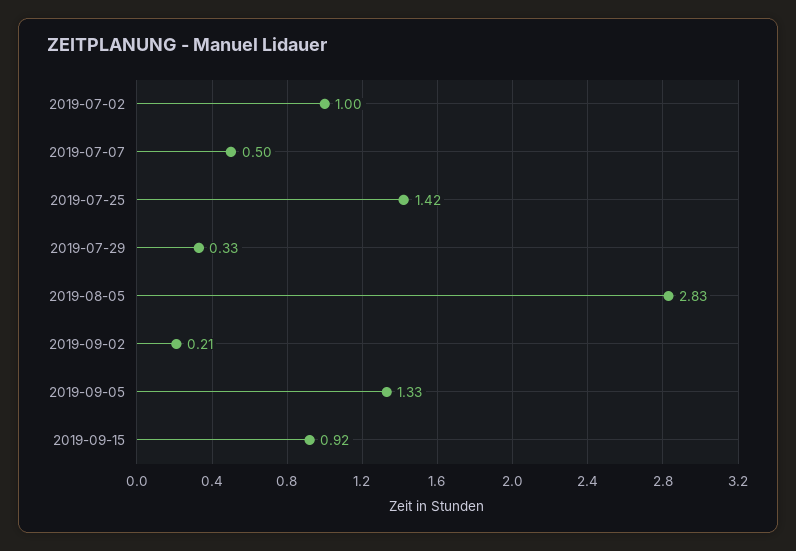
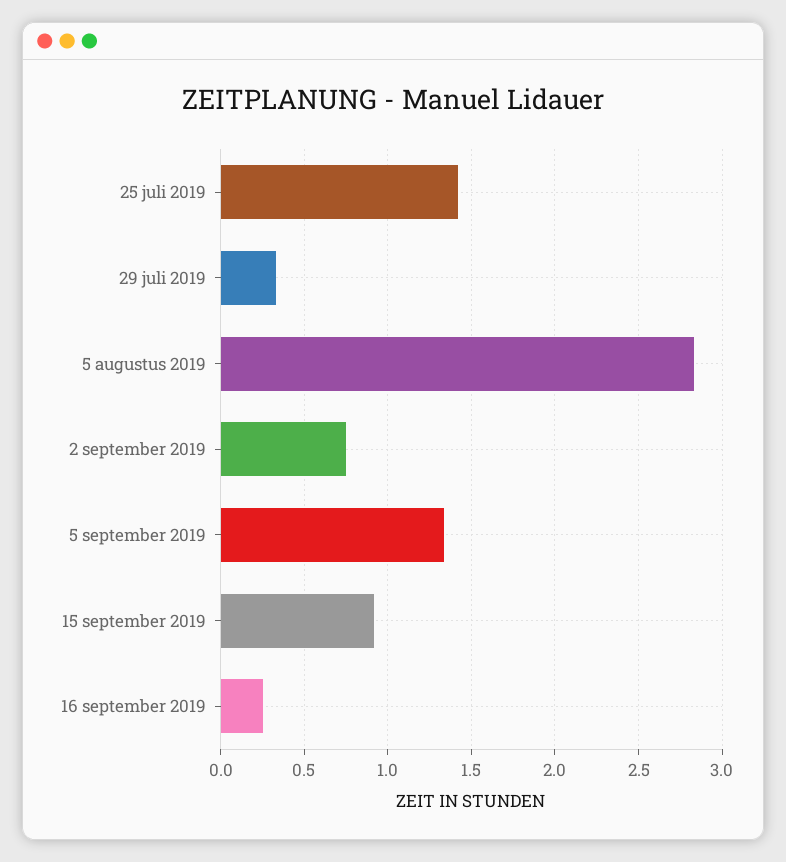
2019-07-02: 1 -> none
2019-07-07: 0.5 -> none
2019-09-02: 0.21 -> 0.75
16 september 2019: none -> 0.25

